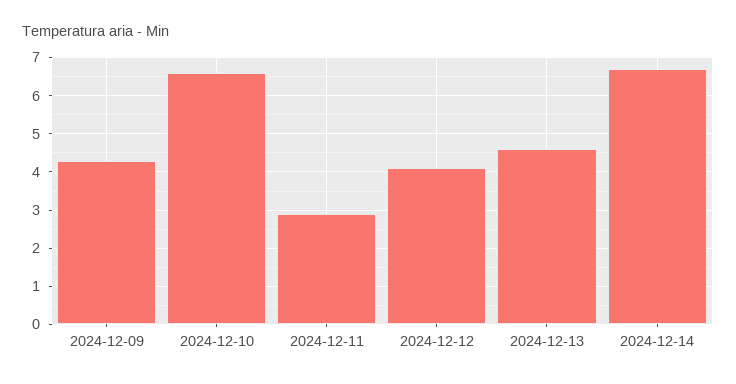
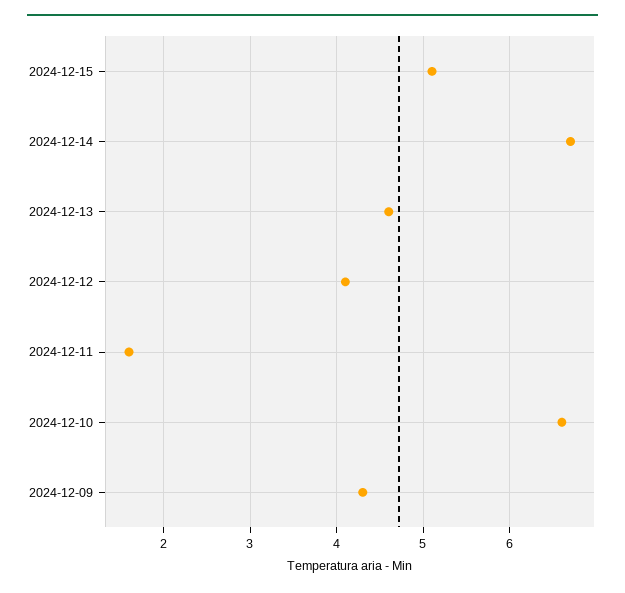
2024-12-11: 3 -> 1.6
2024-12-15: none -> 5.1

